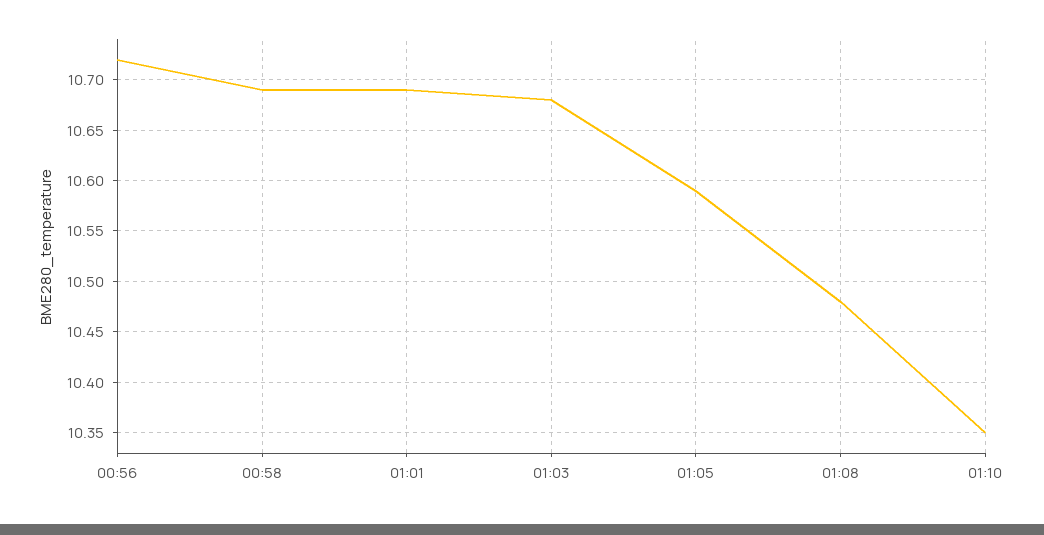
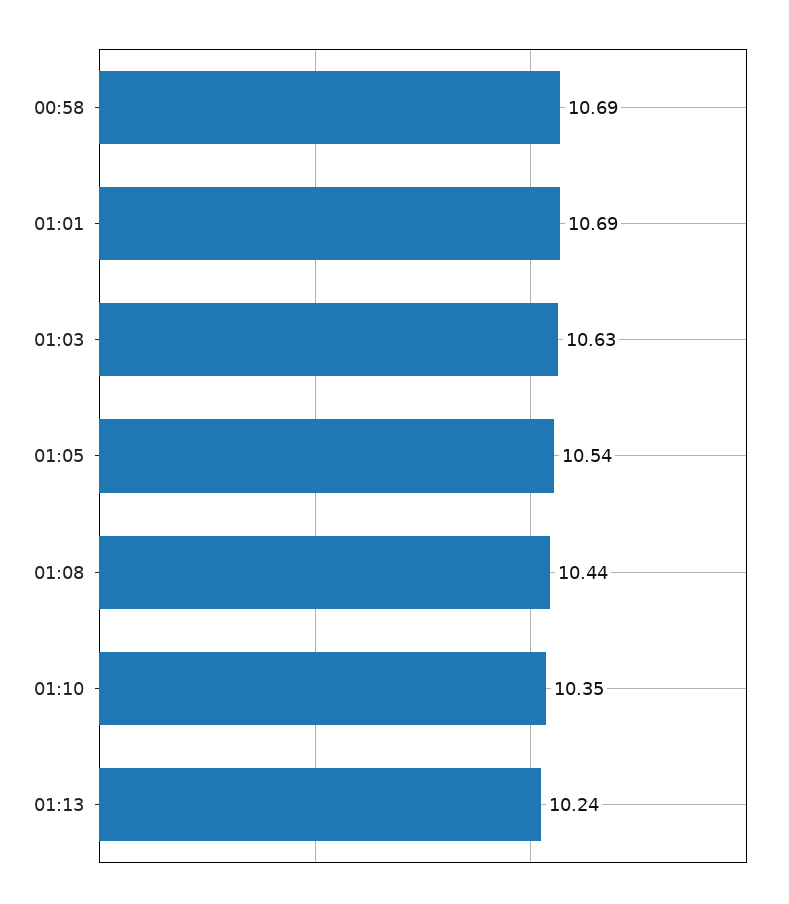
00:56: 10.72 -> none
01:03: 10.68 -> 10.63
01:05: 10.59 -> 10.54
01:08: 10.48 -> 10.44
01:13: none -> 10.24

